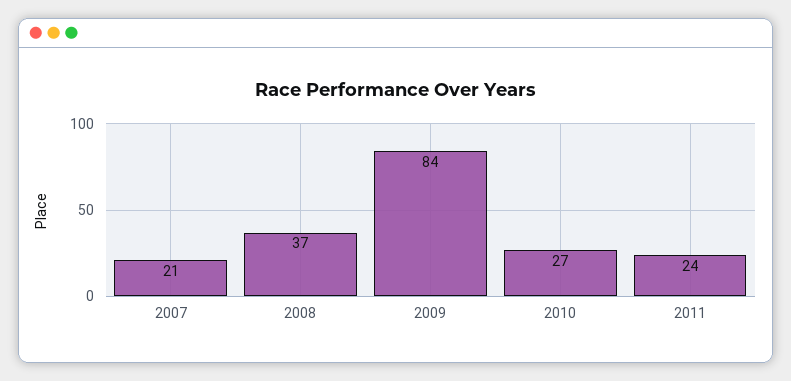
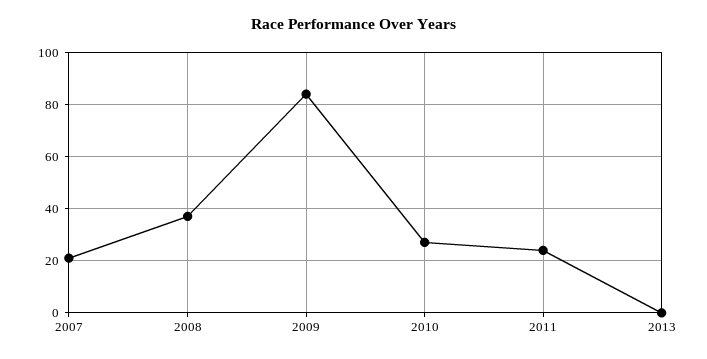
2013: none -> 0

